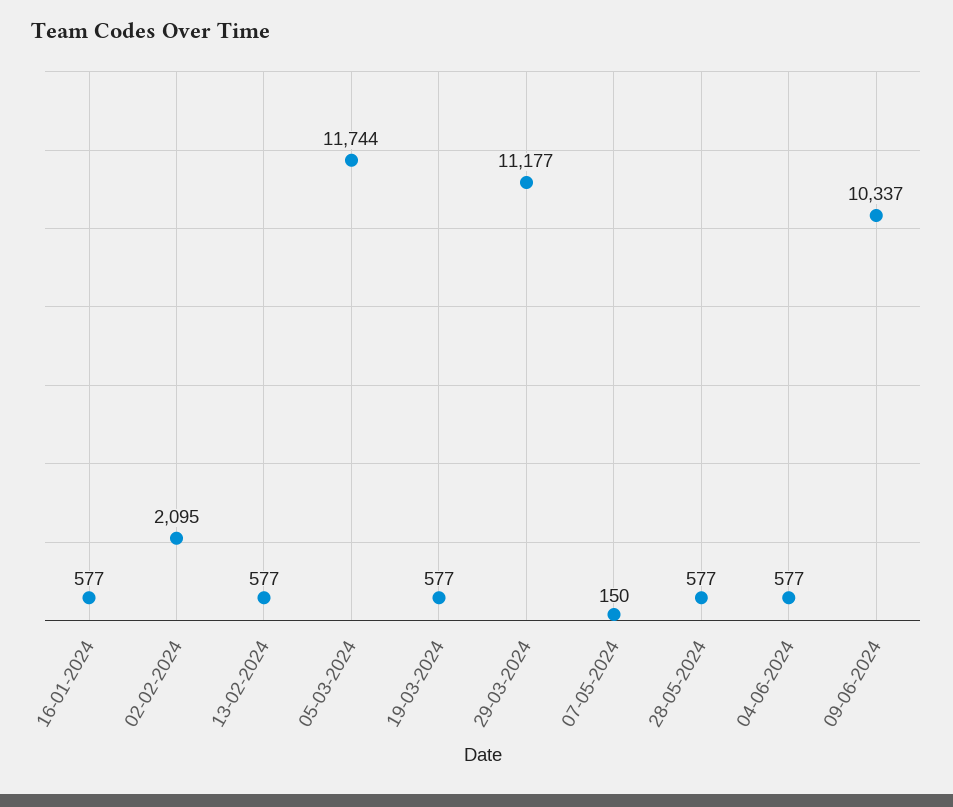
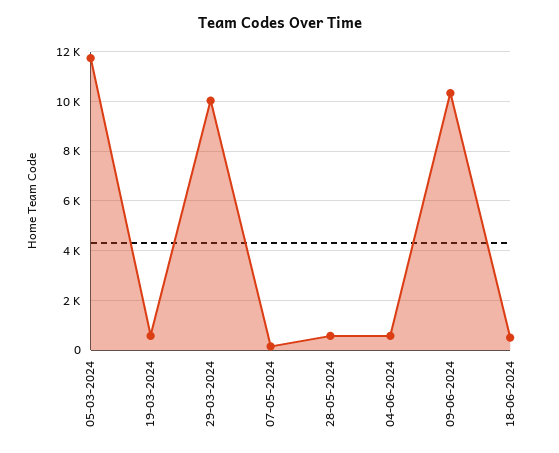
16-01-2024: 577 -> none
02-02-2024: 2095 -> none
13-02-2024: 577 -> none
29-03-2024: 11177 -> 10000
18-06-2024: none -> 500

